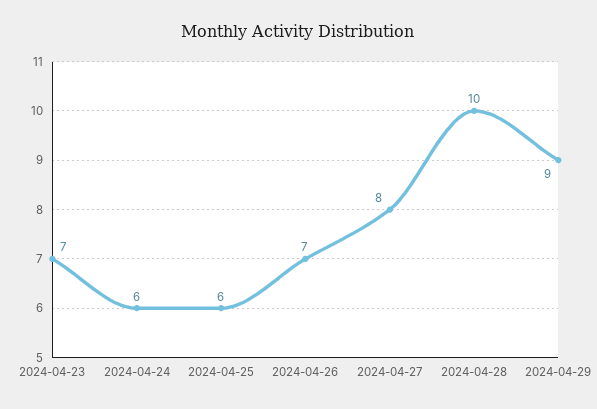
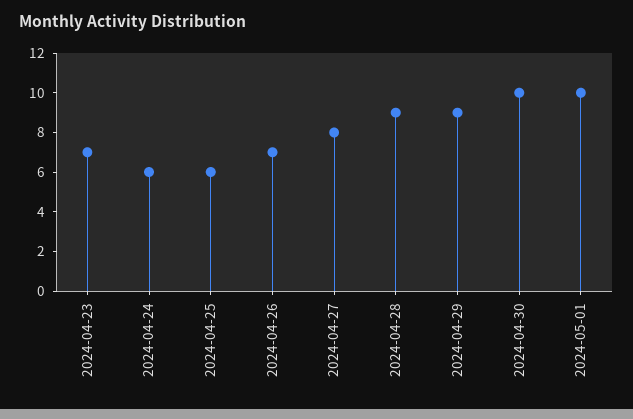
2024-04-28: 10 -> 9
2024-04-30: none -> 10
2024-05-01: none -> 10

